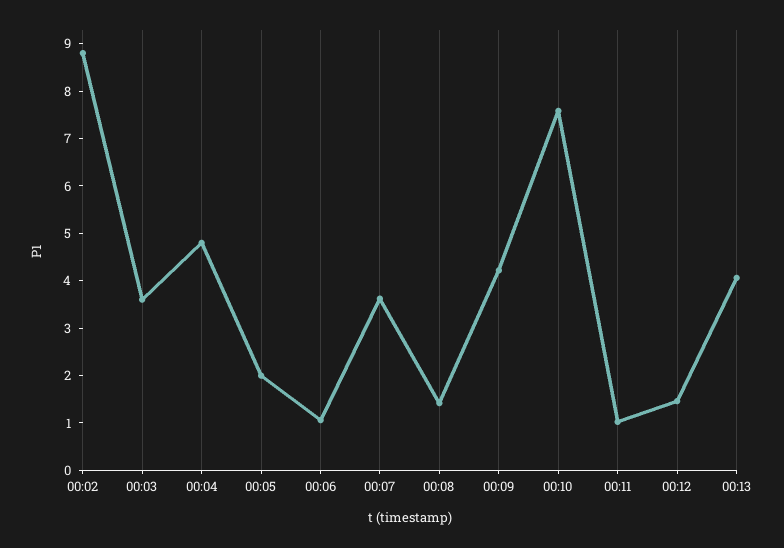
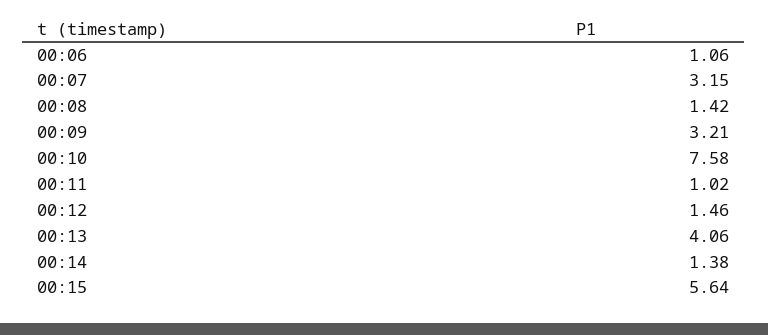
00:02: 8.8 -> none
00:03: 3.6 -> none
00:04: 4.8 -> none
00:05: 2 -> none
00:07: 3.6 -> 3.15
00:09: 4.2 -> 3.21
00:14: none -> 1.38
00:15: none -> 5.64

